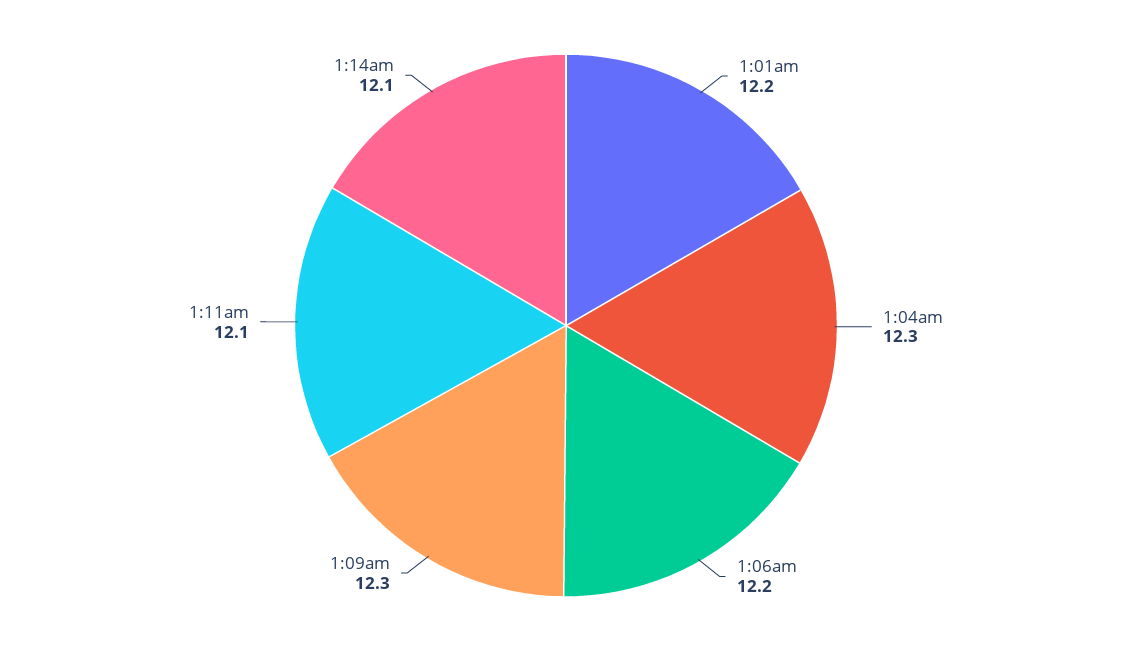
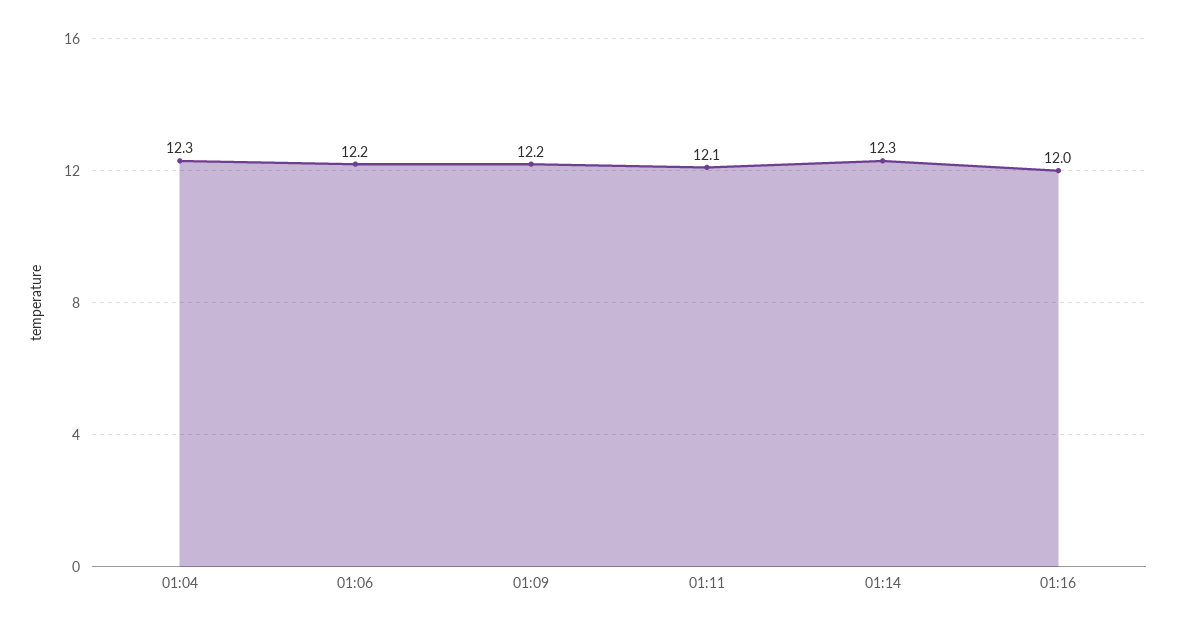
1:01am: 12.2 -> none
1:09am: 12.3 -> 12.2
1:14am: 12.1 -> 12.3
01:16: none -> 12

